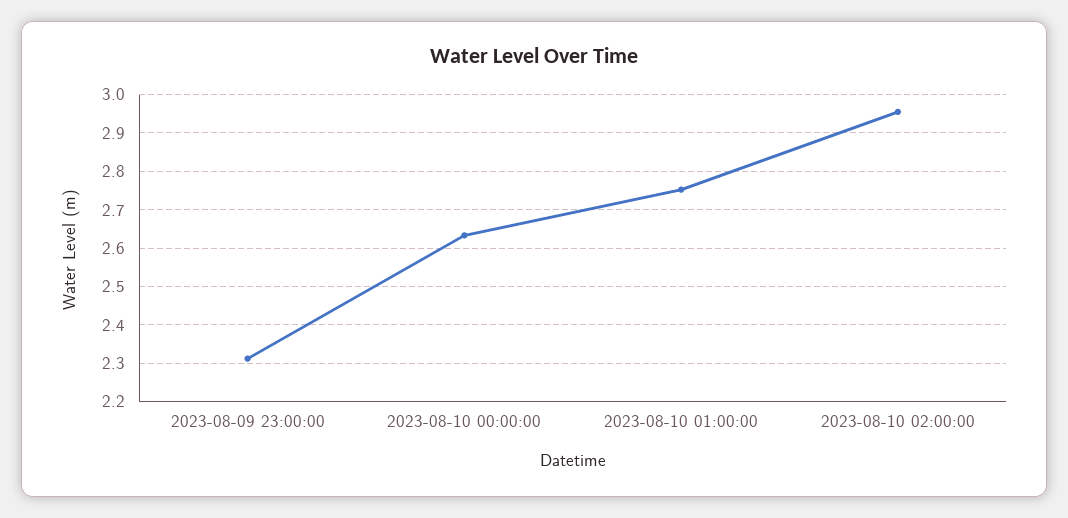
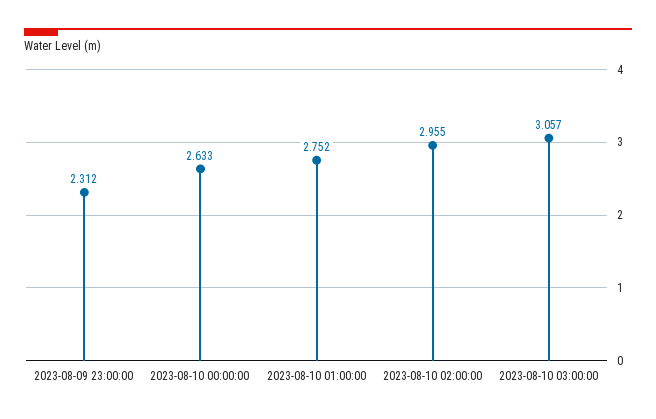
2023-08-10 03:00:00: none -> 3.057

